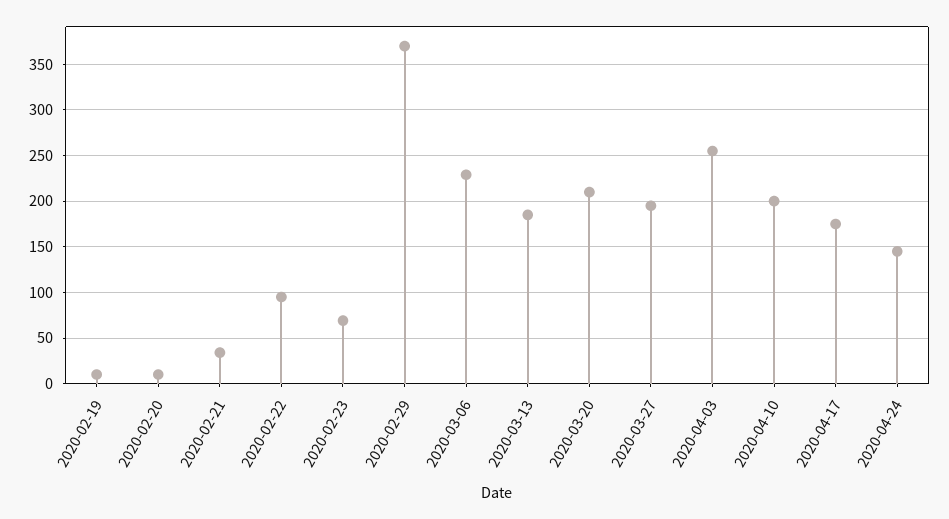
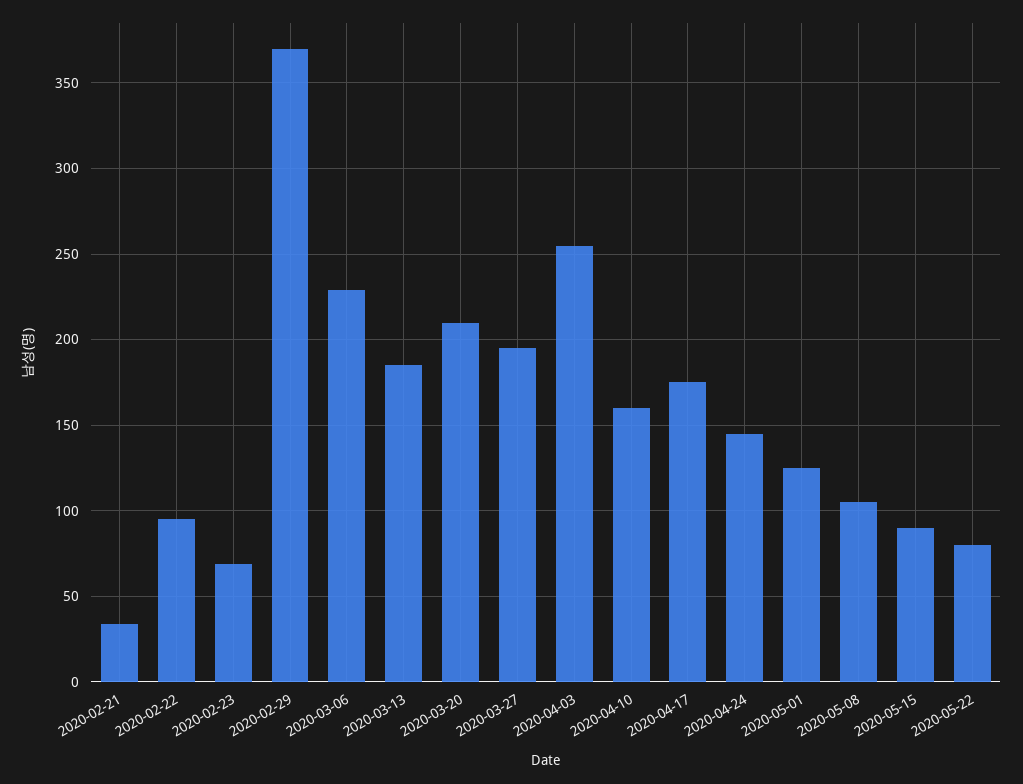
2020-02-19: 10 -> none
2020-02-20: 10 -> none
2020-04-10: 200 -> 160
2020-05-01: none -> 125
2020-05-08: none -> 105
2020-05-15: none -> 90
2020-05-22: none -> 80

